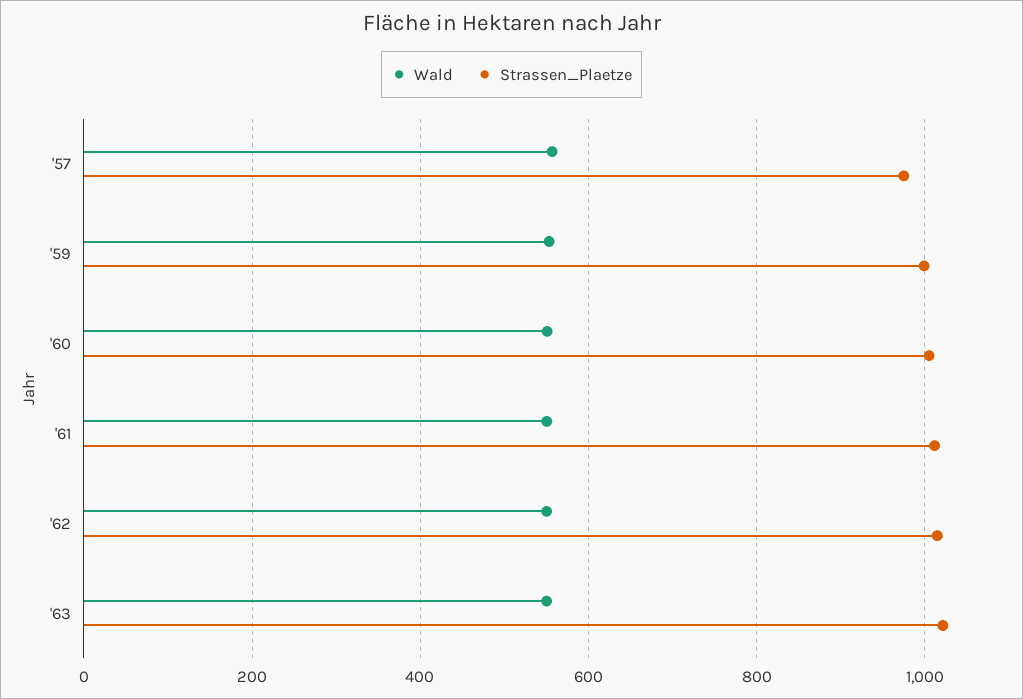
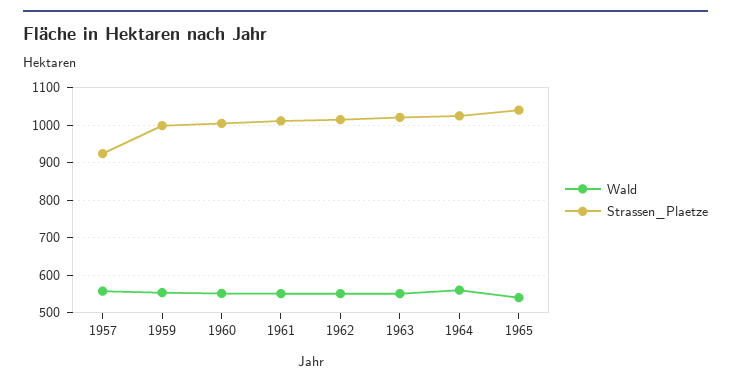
Strassen_Plaetze, '57: 980 -> 920
Wald, 1964: none -> 560
Strassen_Plaetze, 1964: none -> 1020
Wald, 1965: none -> 540
Strassen_Plaetze, 1965: none -> 1040

